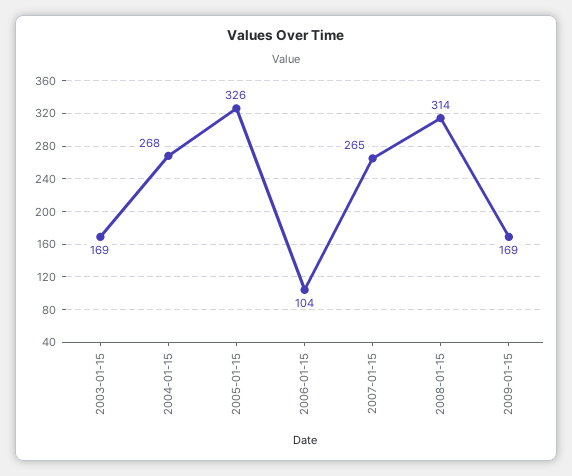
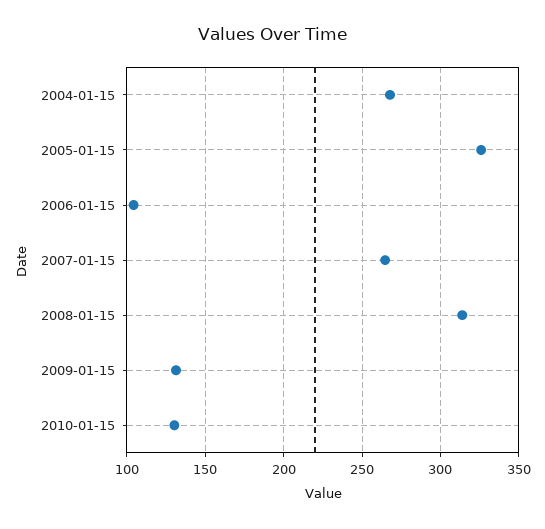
2003-01-15: 169 -> none
2009-01-15: 169 -> 130
2010-01-15: none -> 130

